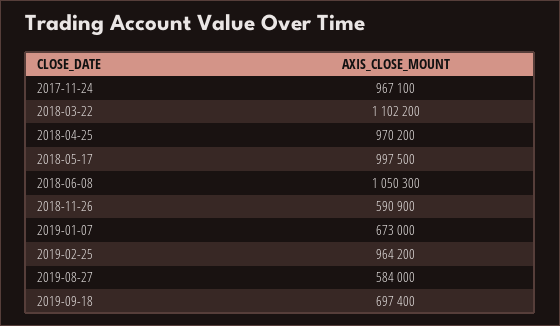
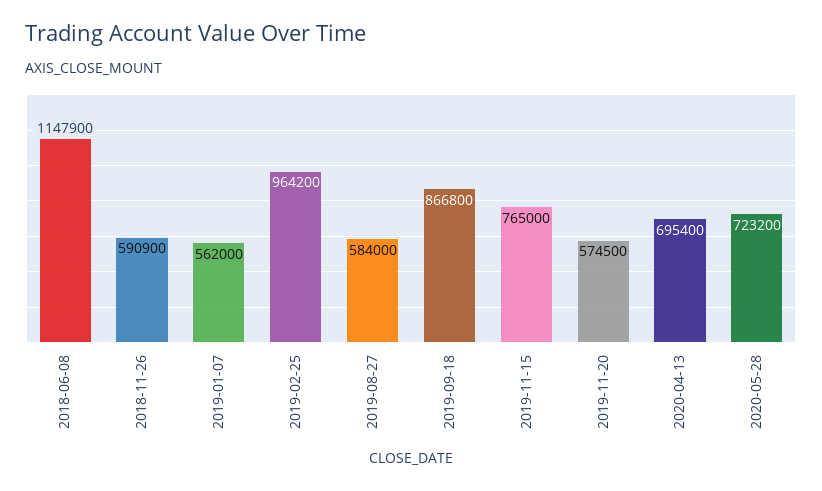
2017-11-24: 967100 -> none
2018-03-22: 1102200 -> none
2018-04-25: 970200 -> none
2018-05-17: 997500 -> none
2018-06-08: 1050300 -> 1147900
2019-01-07: 673000 -> 562000
2019-09-18: 697400 -> 866800
2019-11-15: none -> 765000
2019-11-20: none -> 574500
2020-04-13: none -> 695400
2020-05-28: none -> 723200

